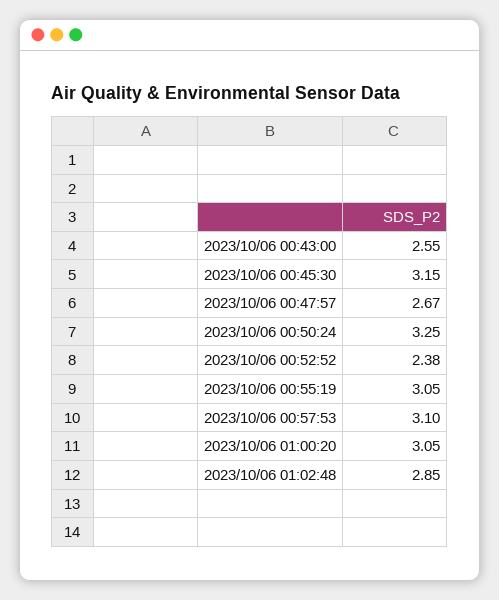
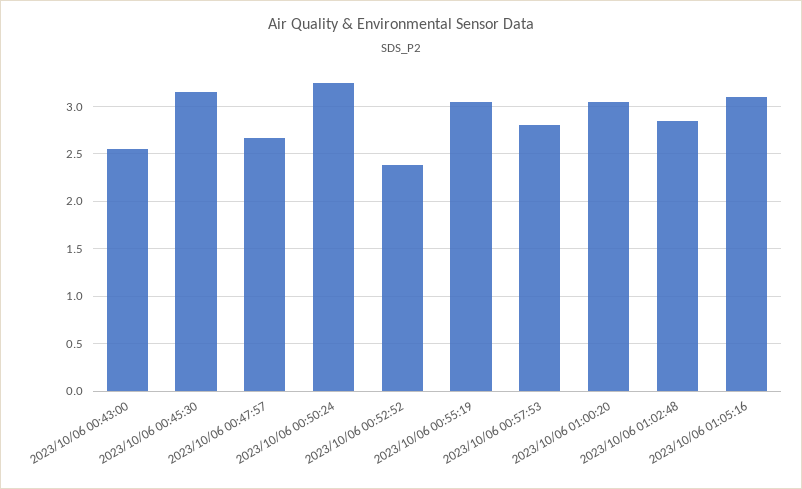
2023/10/06 00:57:53: 3.1 -> 2.8
2023/10/06 01:05:16: none -> 3.1

